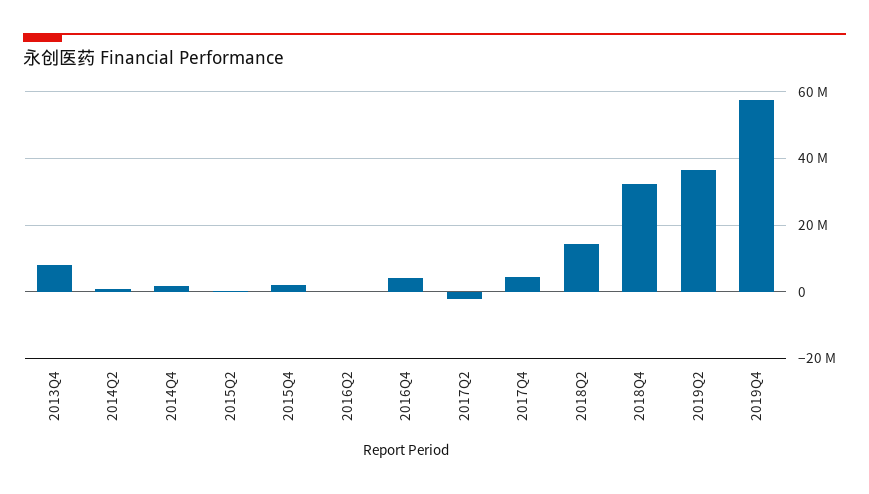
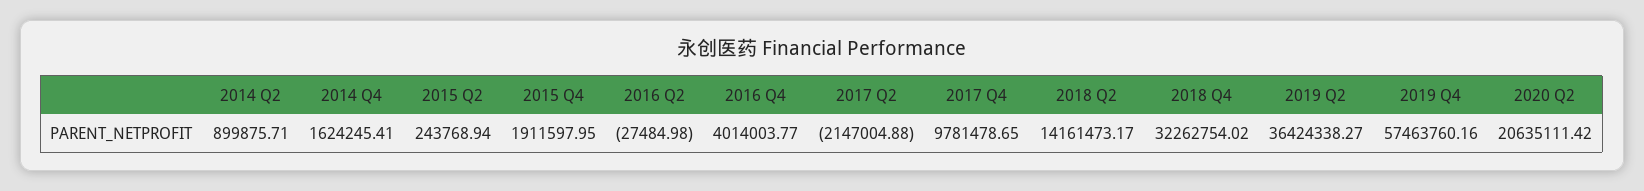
2013Q4: 8000000 -> none
2017Q4: 4000000 -> 9781478.65
2020 Q2: none -> 20635111.42

